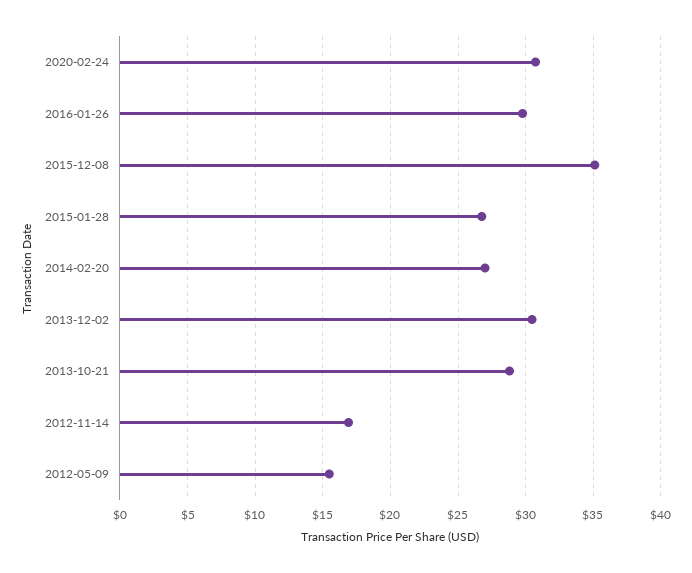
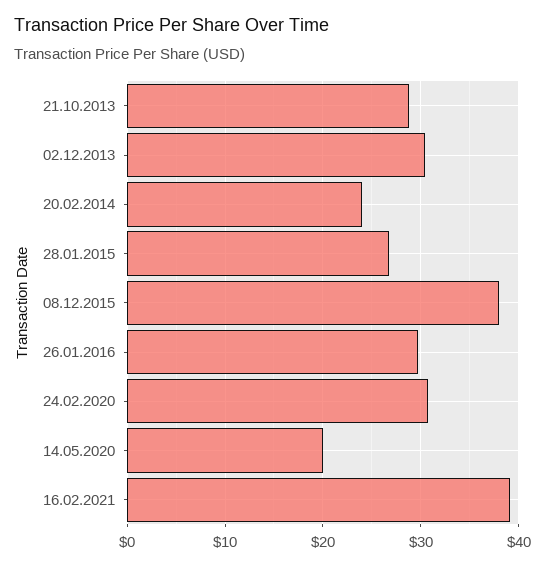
2015-12-08: 35 -> 38
2014-02-20: 27 -> 24
2012-11-14: 17 -> none
2012-05-09: 15.5 -> none
14.05.2020: none -> 20
16.02.2021: none -> 39

